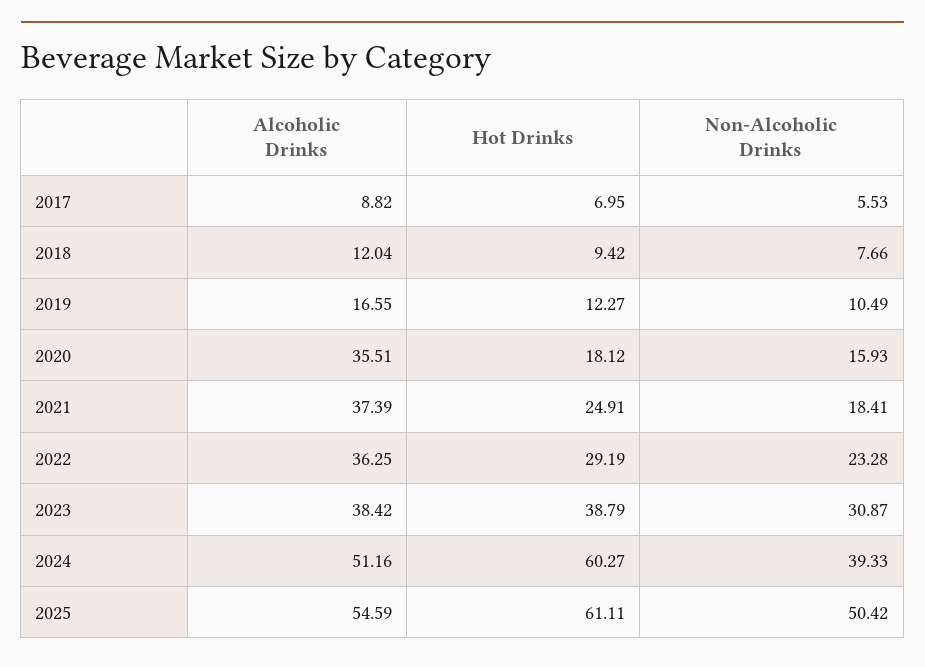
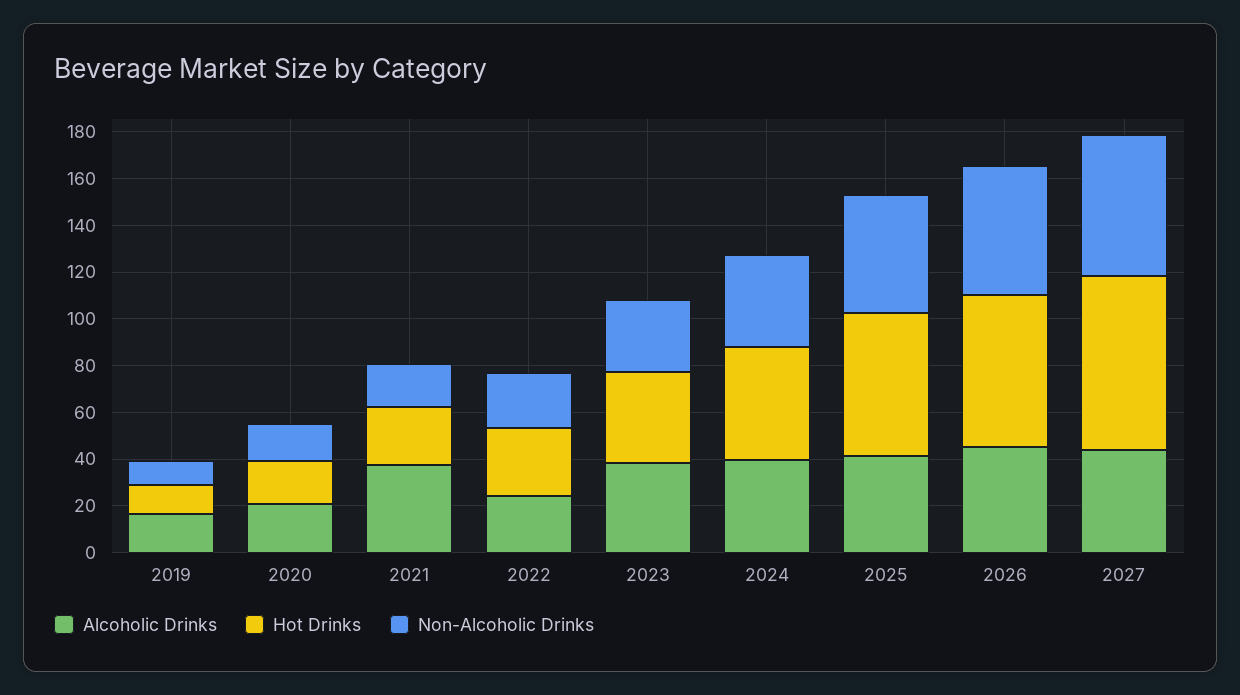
Alcoholic Drinks, 2017: 8.82 -> none
Hot Drinks, 2017: 6.95 -> none
Non-Alcoholic Drinks, 2017: 5.53 -> none
Alcoholic Drinks, 2018: 12.04 -> none
Hot Drinks, 2018: 9.42 -> none
Non-Alcoholic Drinks, 2018: 7.66 -> none
Alcoholic Drinks, 2020: 35.51 -> 20
Alcoholic Drinks, 2022: 36.25 -> 25
Alcoholic Drinks, 2024: 51.16 -> 40
Hot Drinks, 2024: 60.27 -> 50
Alcoholic Drinks, 2025: 54.59 -> 40
Alcoholic Drinks, 2026: none -> 45
Hot Drinks, 2026: none -> 65
Non-Alcoholic Drinks, 2026: none -> 55
Alcoholic Drinks, 2027: none -> 45
Hot Drinks, 2027: none -> 75
Non-Alcoholic Drinks, 2027: none -> 60

